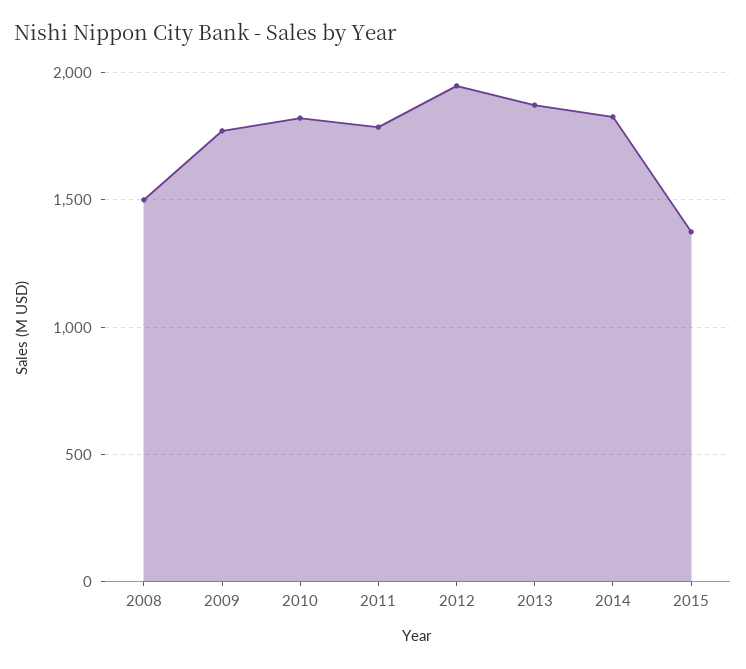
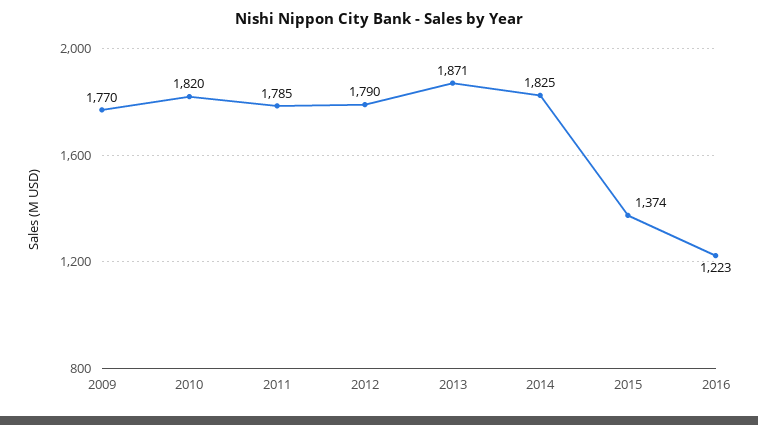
2008: 1500 -> none
2012: 1950 -> 1790
2016: none -> 1223

